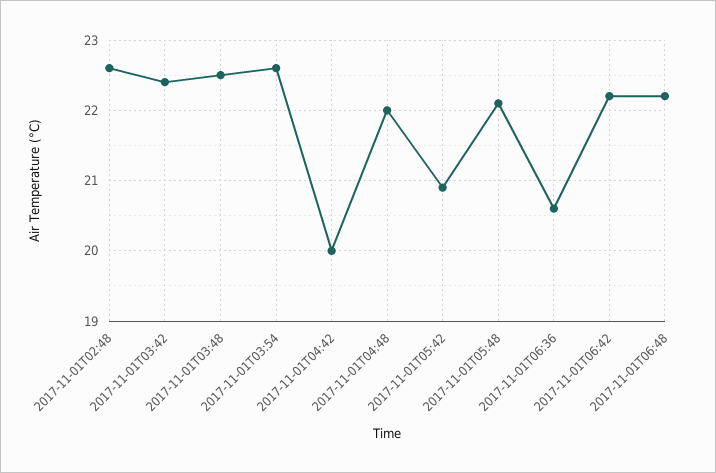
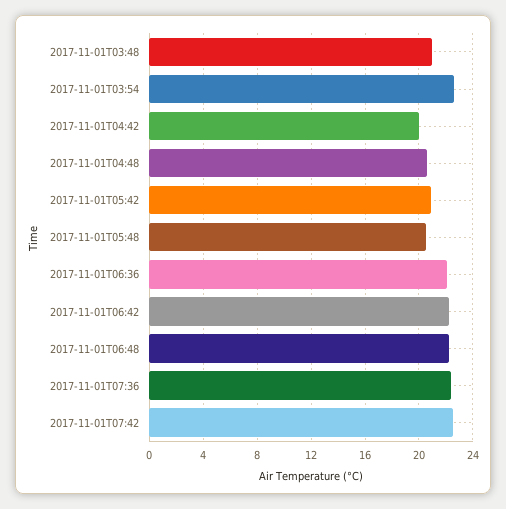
2017-11-01T02:48: 22.6 -> none
2017-11-01T03:42: 22.4 -> none
2017-11-01T03:48: 22.5 -> 21
2017-11-01T04:48: 22 -> 20.5
2017-11-01T05:48: 22.1 -> 20.5
2017-11-01T06:36: 20.6 -> 22
2017-11-01T07:36: none -> 22.5
2017-11-01T07:42: none -> 22.5

